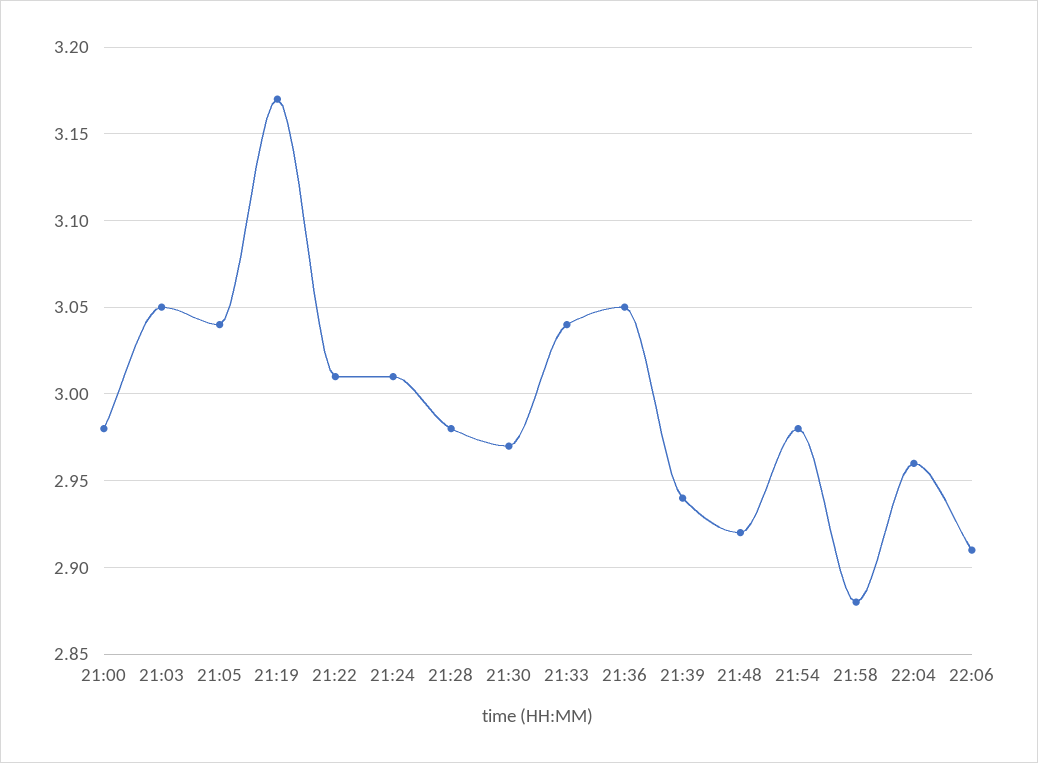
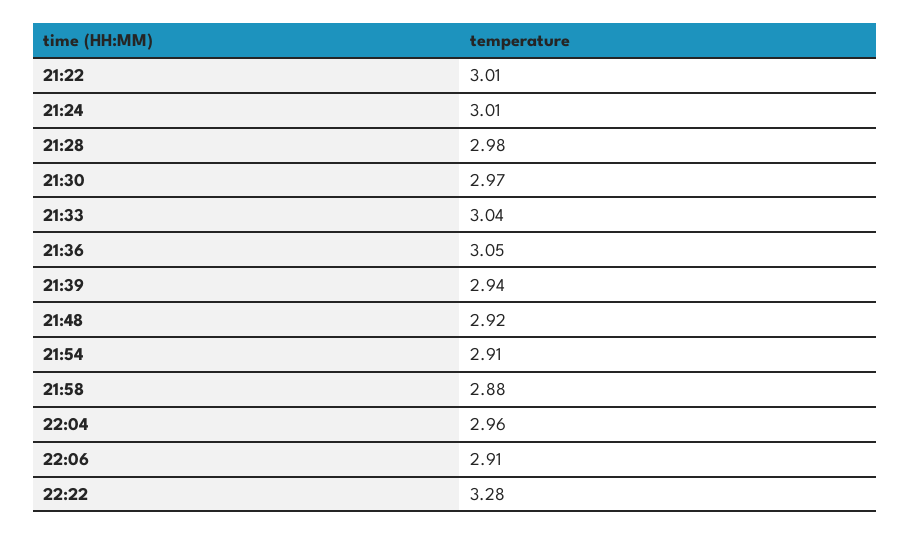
21:00: 2.98 -> none
21:03: 3.05 -> none
21:05: 3.04 -> none
21:19: 3.17 -> none
21:54: 2.98 -> 2.91
22:22: none -> 3.28

